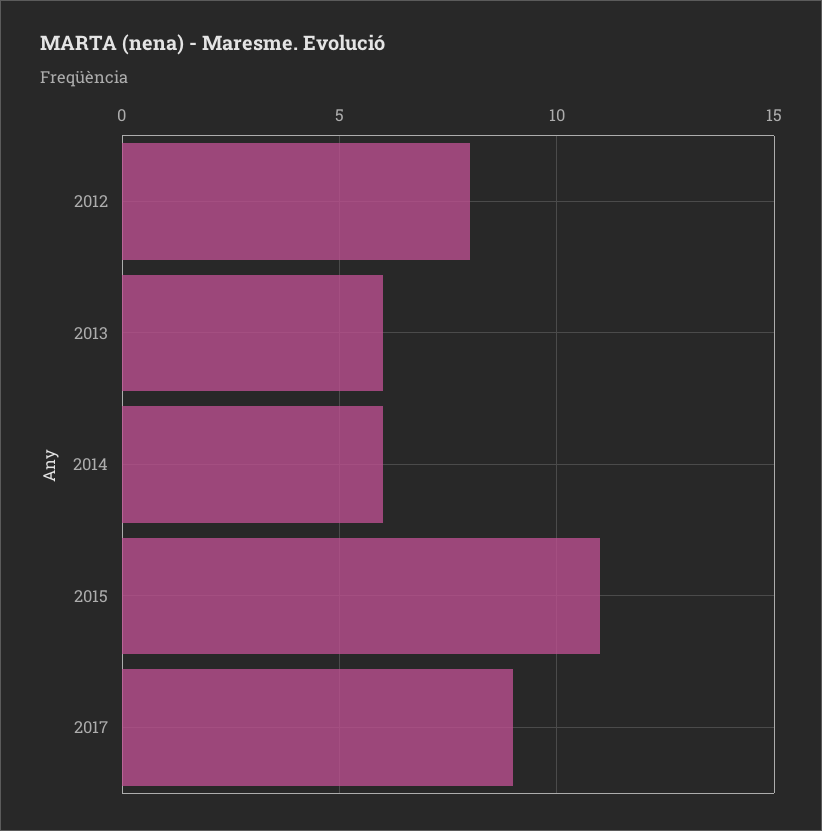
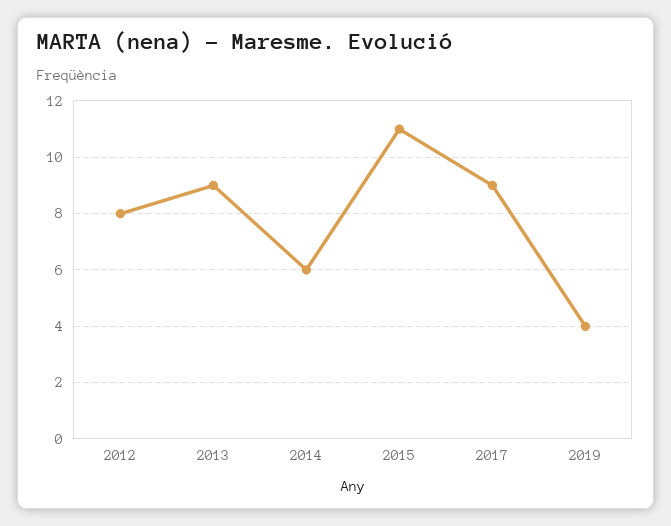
2013: 6 -> 9
2019: none -> 4

